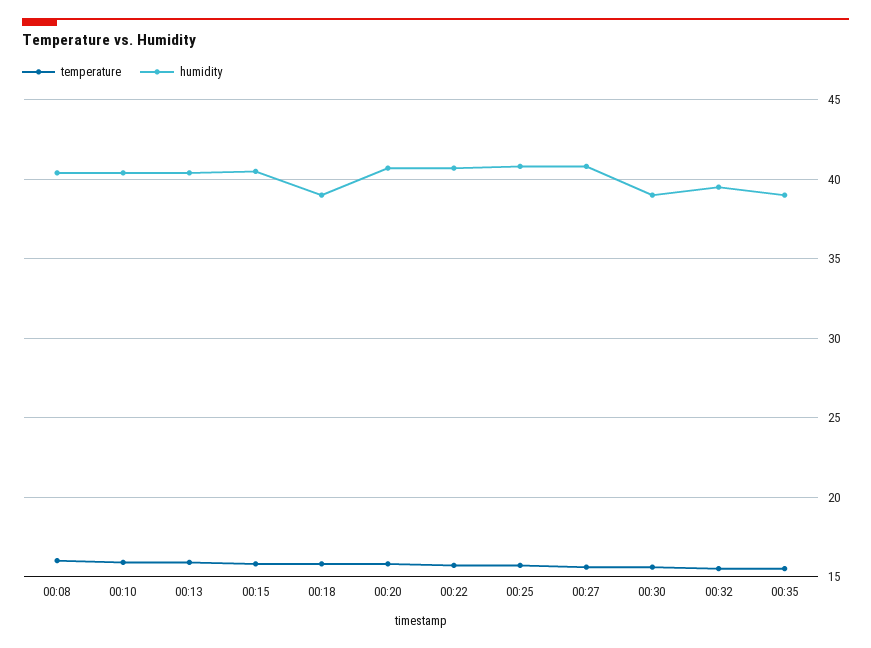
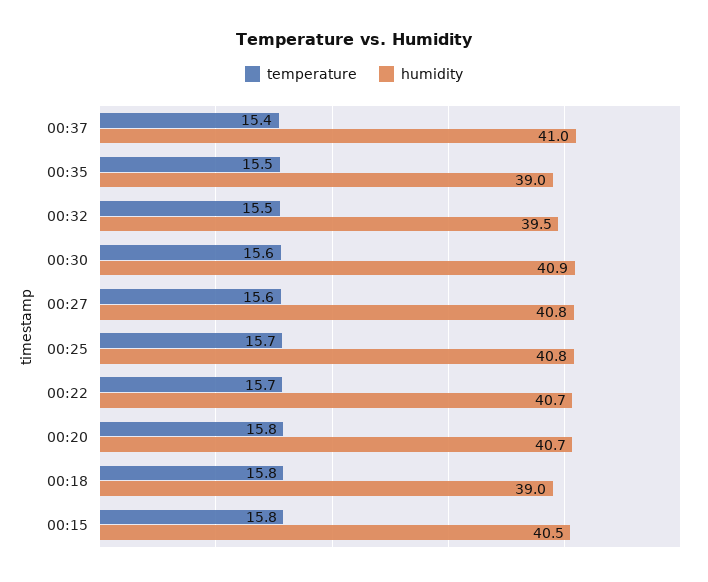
temperature, 00:08: 16 -> none
humidity, 00:08: 40.5 -> none
temperature, 00:10: 16 -> none
humidity, 00:10: 40.5 -> none
temperature, 00:13: 16 -> none
humidity, 00:13: 40.5 -> none
humidity, 00:30: 39 -> 40.9
temperature, 00:37: none -> 15.4
humidity, 00:37: none -> 41

